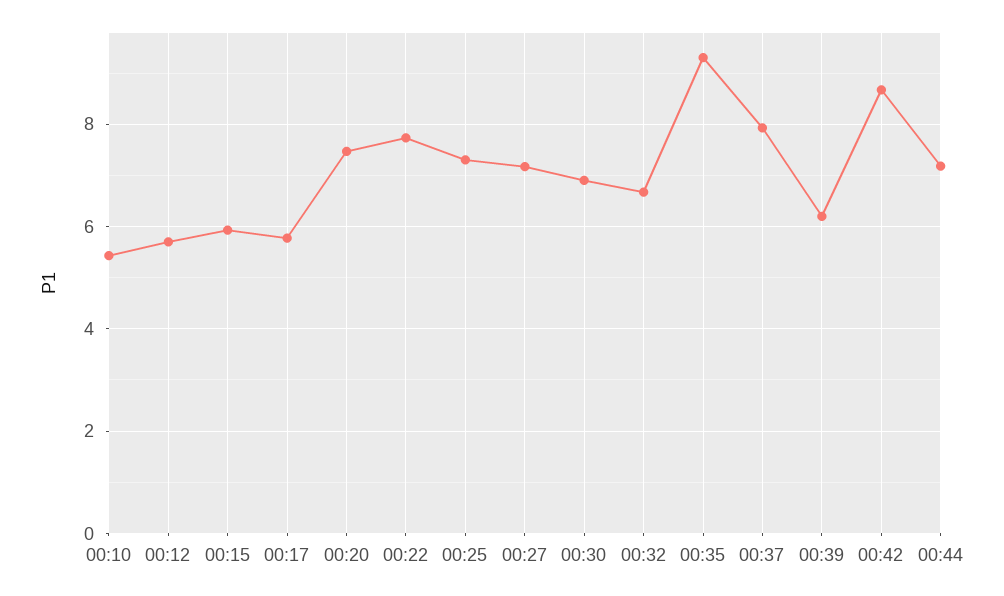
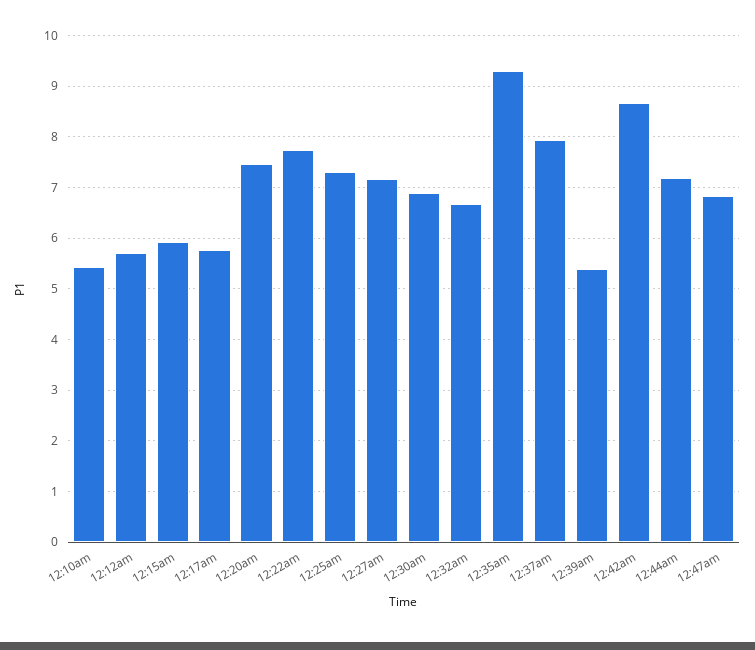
00:39: 6.2 -> 5.4
12:47am: none -> 6.8

